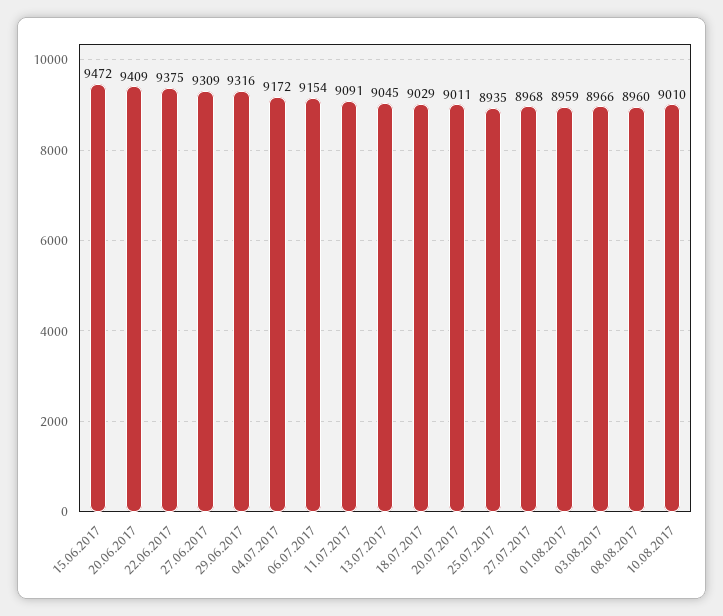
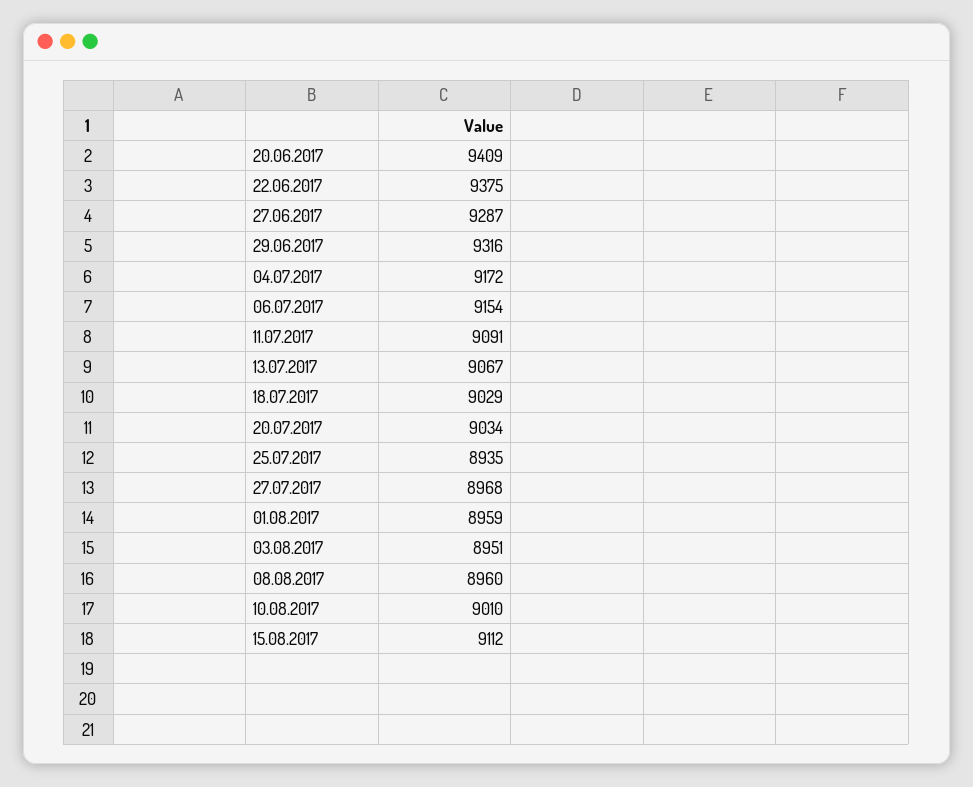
15.06.2017: 9472 -> none
27.06.2017: 9309 -> 9287
13.07.2017: 9045 -> 9067
20.07.2017: 9011 -> 9034
03.08.2017: 8966 -> 8951
15.08.2017: none -> 9112

